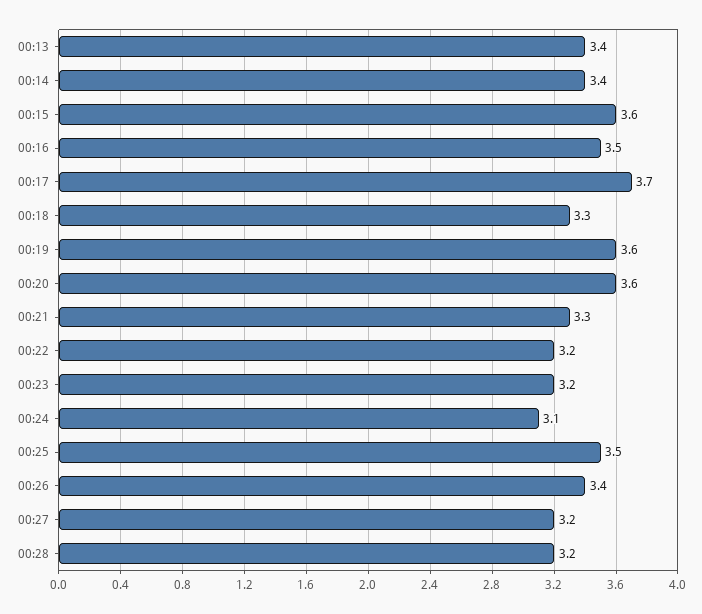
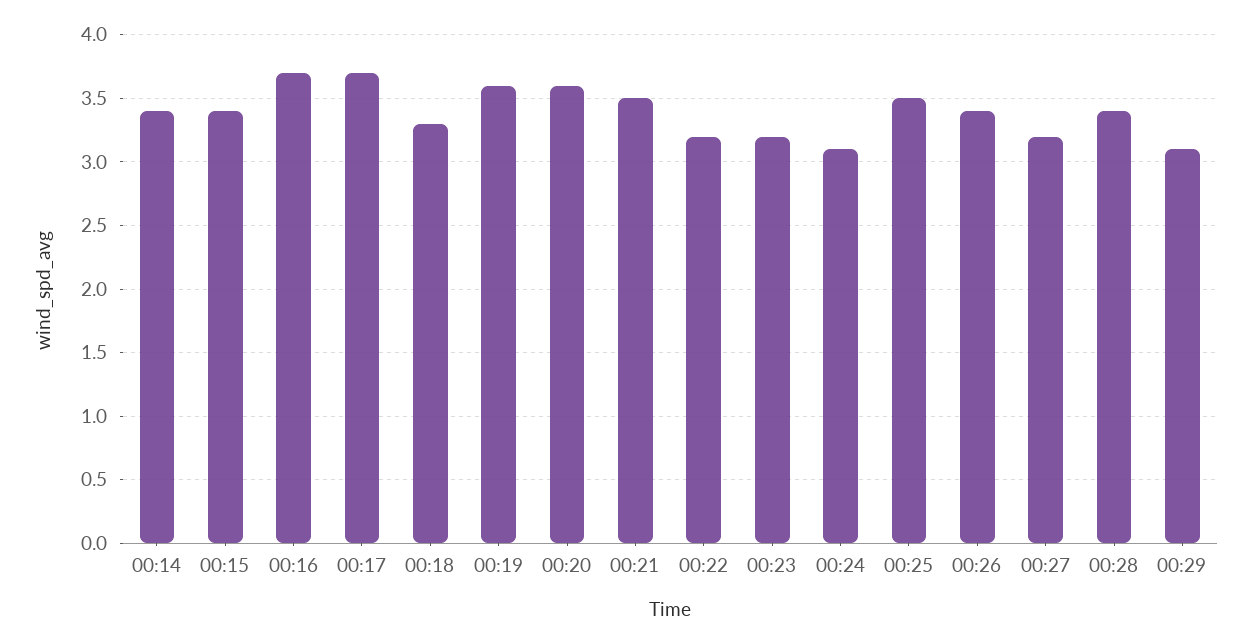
00:13: 3.4 -> none
00:15: 3.6 -> 3.4
00:16: 3.5 -> 3.7
00:21: 3.3 -> 3.5
00:28: 3.2 -> 3.4
00:29: none -> 3.1

